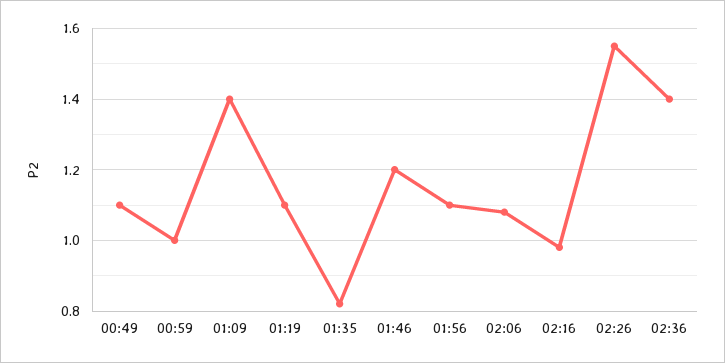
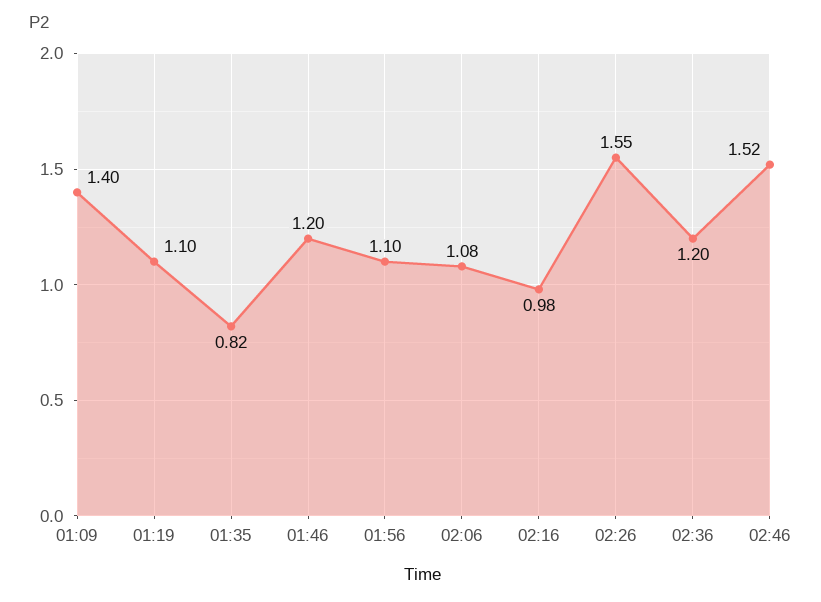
00:49: 1.1 -> none
00:59: 1 -> none
02:36: 1.4 -> 1.2
02:46: none -> 1.52

